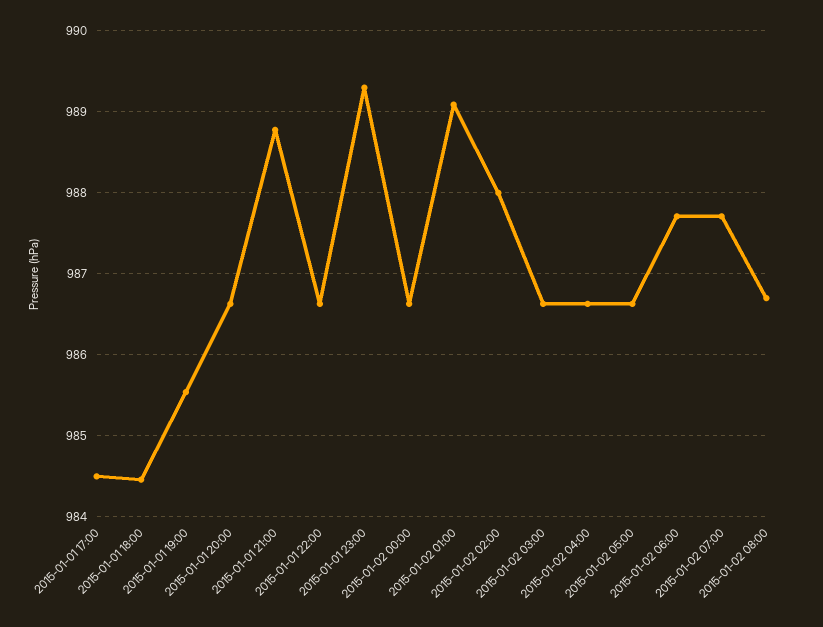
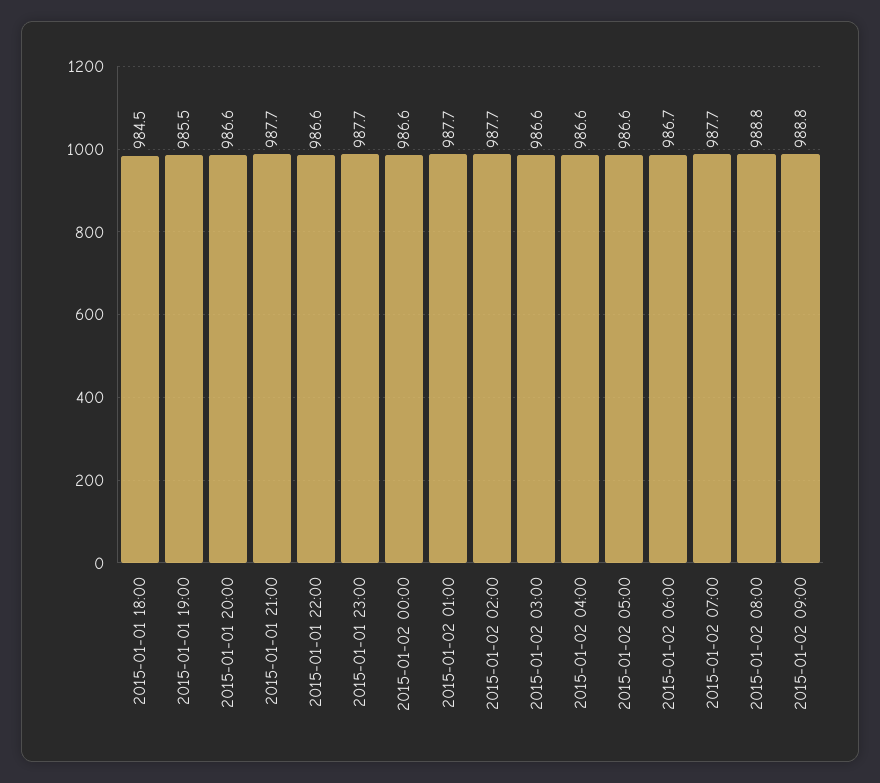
2015-01-01 17:00: 984.5 -> none
2015-01-01 21:00: 988.8 -> 987.7
2015-01-01 23:00: 989.3 -> 987.7
2015-01-02 01:00: 989.1 -> 987.7
2015-01-02 02:00: 988 -> 987.7
2015-01-02 06:00: 987.7 -> 986.7
2015-01-02 08:00: 986.7 -> 988.8
2015-01-02 09:00: none -> 988.8

